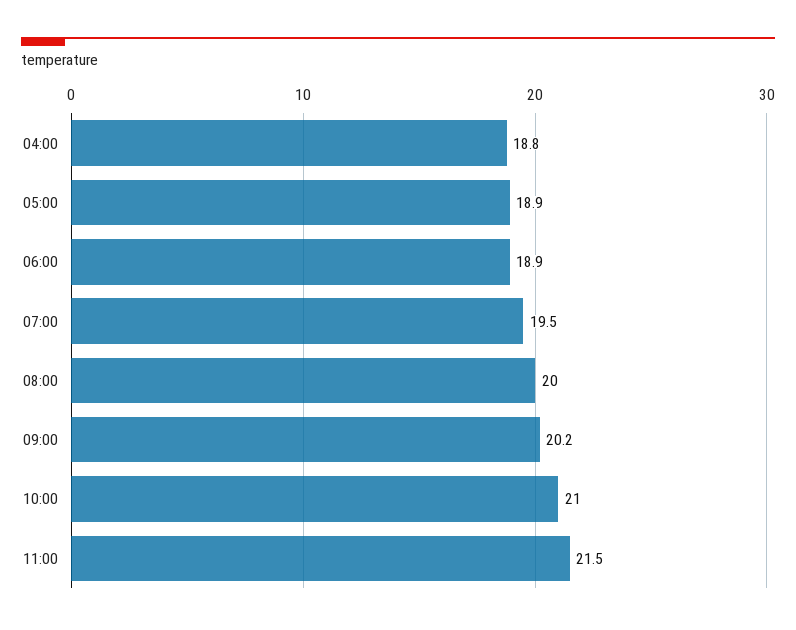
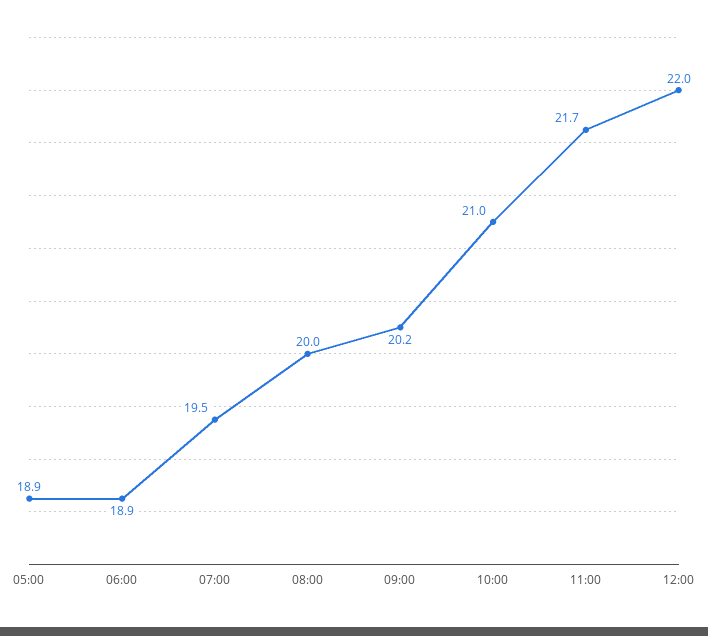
04:00: 18.8 -> none
11:00: 21.5 -> 21.7
12:00: none -> 22

